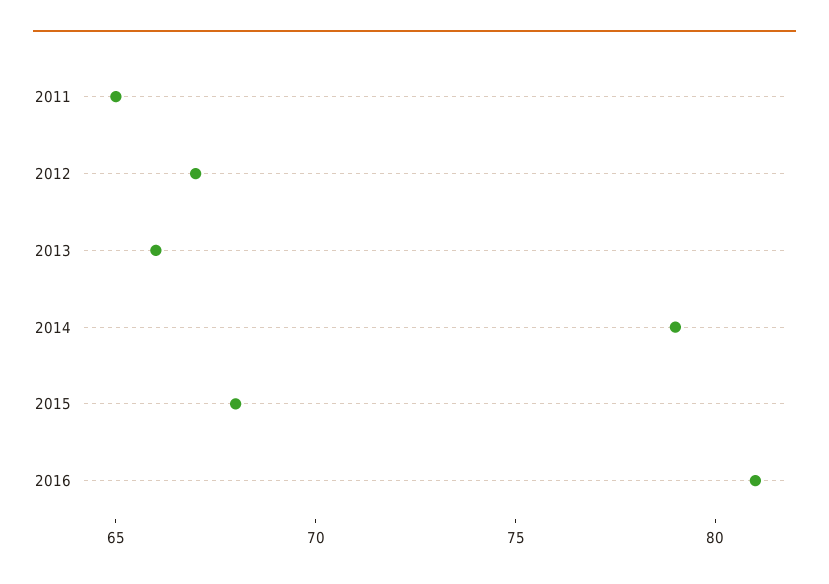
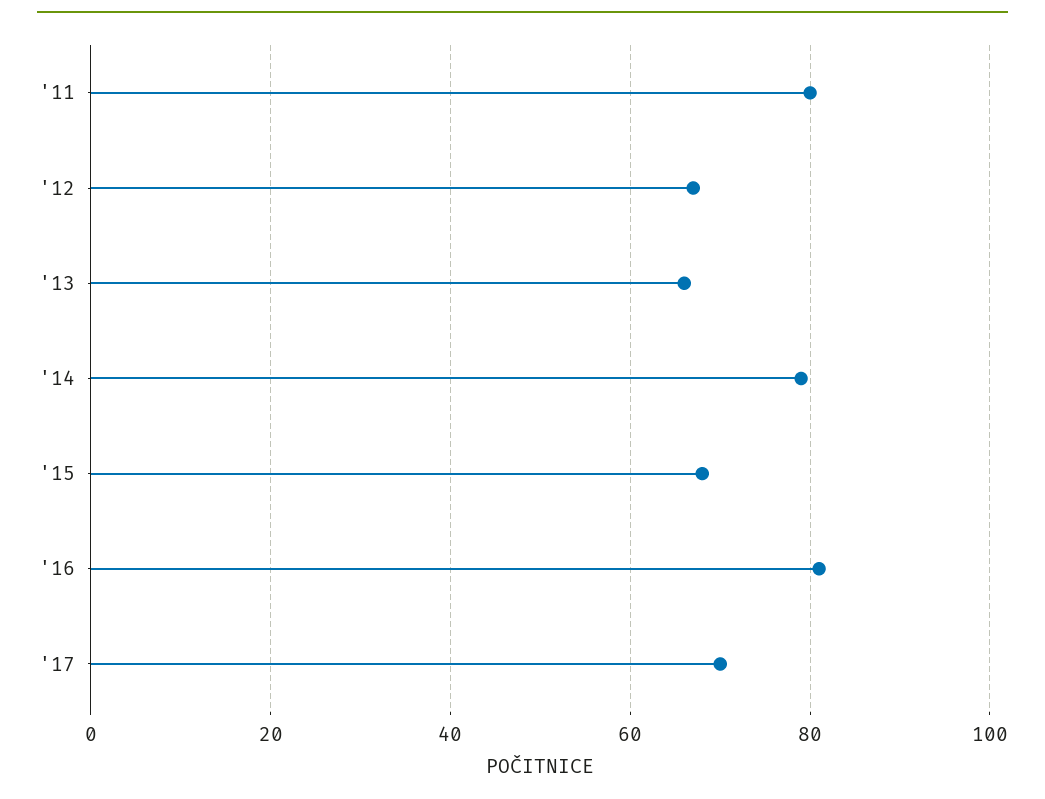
2011: 65 -> 80
'17: none -> 70

